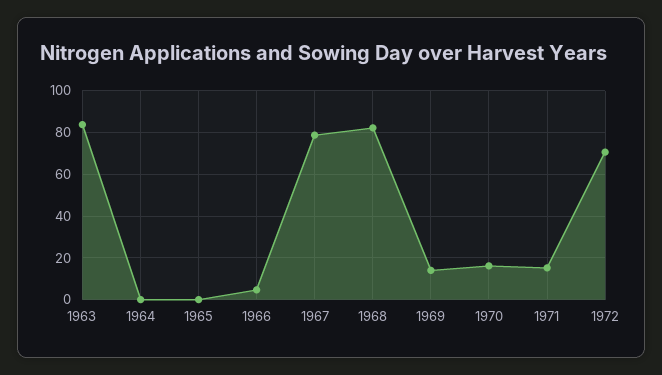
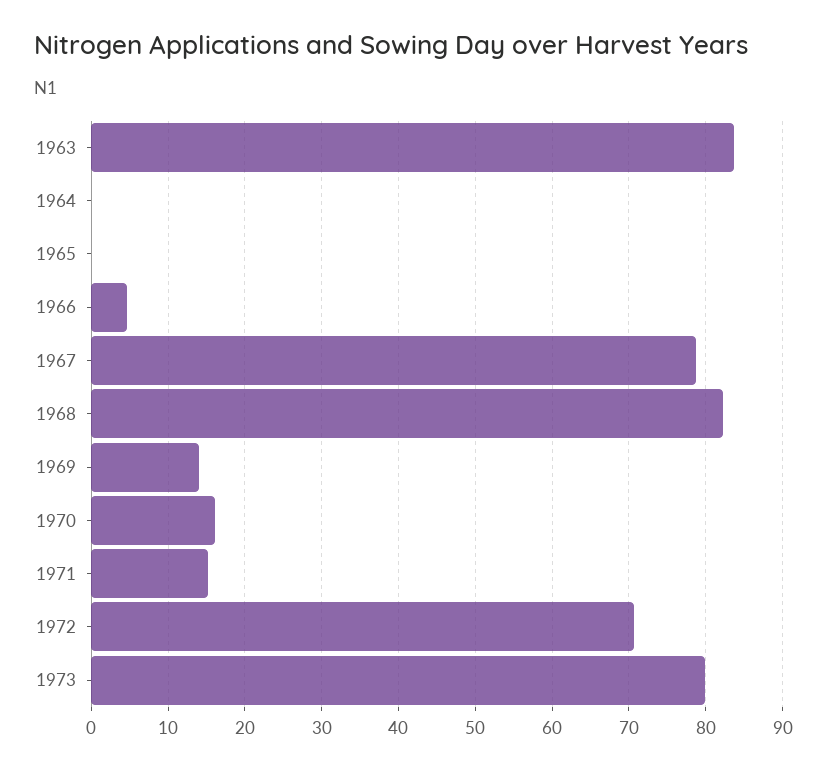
1973: none -> 80

